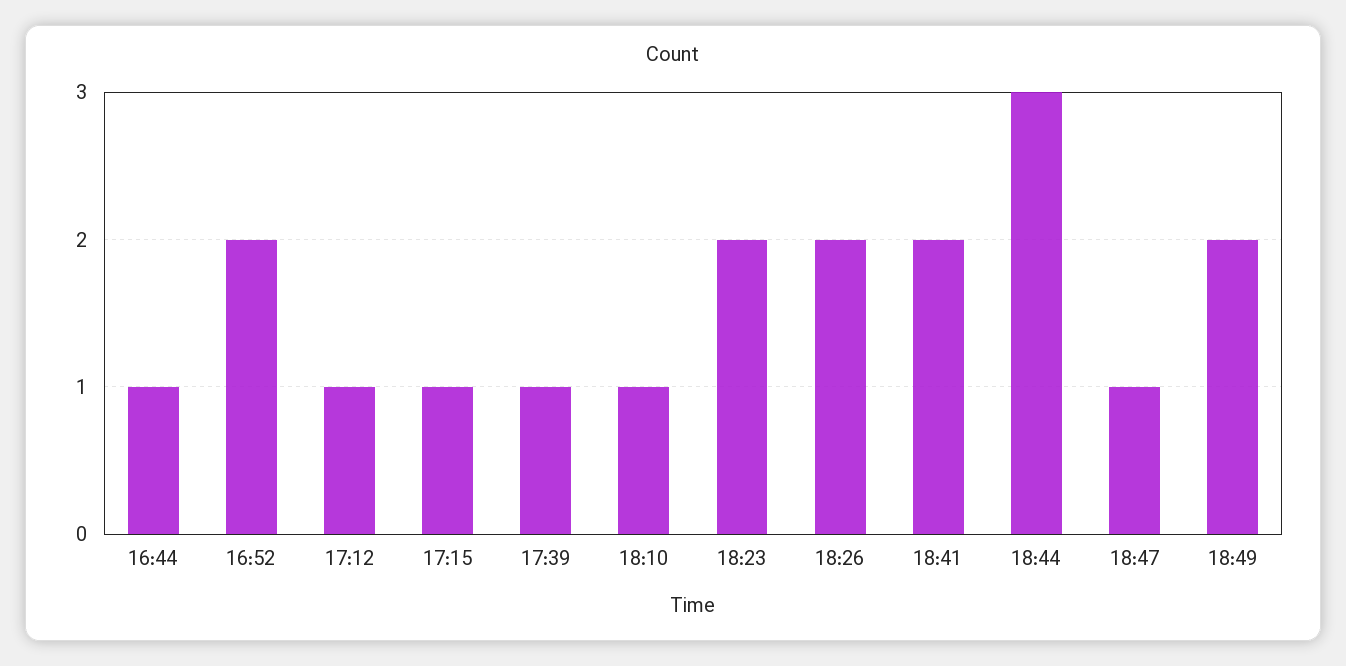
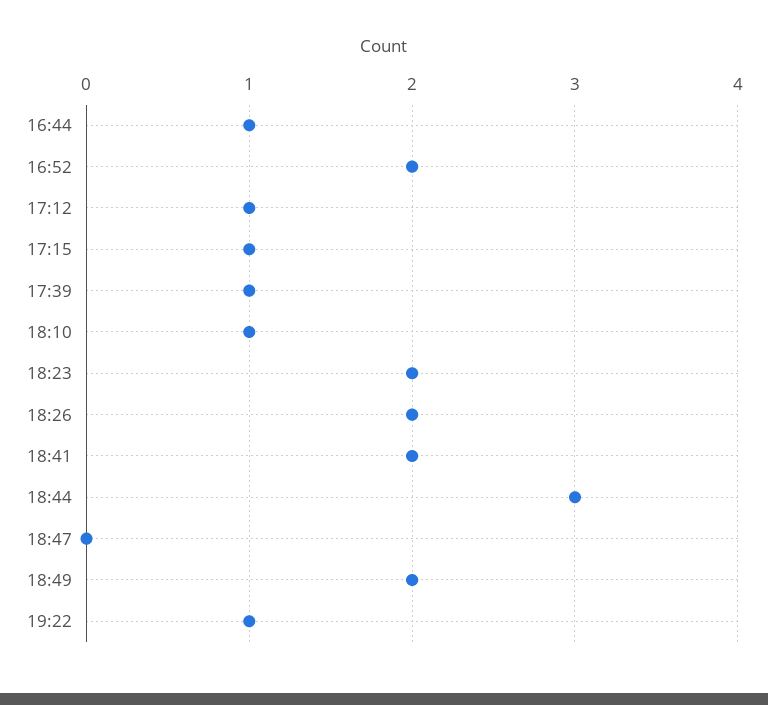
18:47: 1 -> 0
19:22: none -> 1

